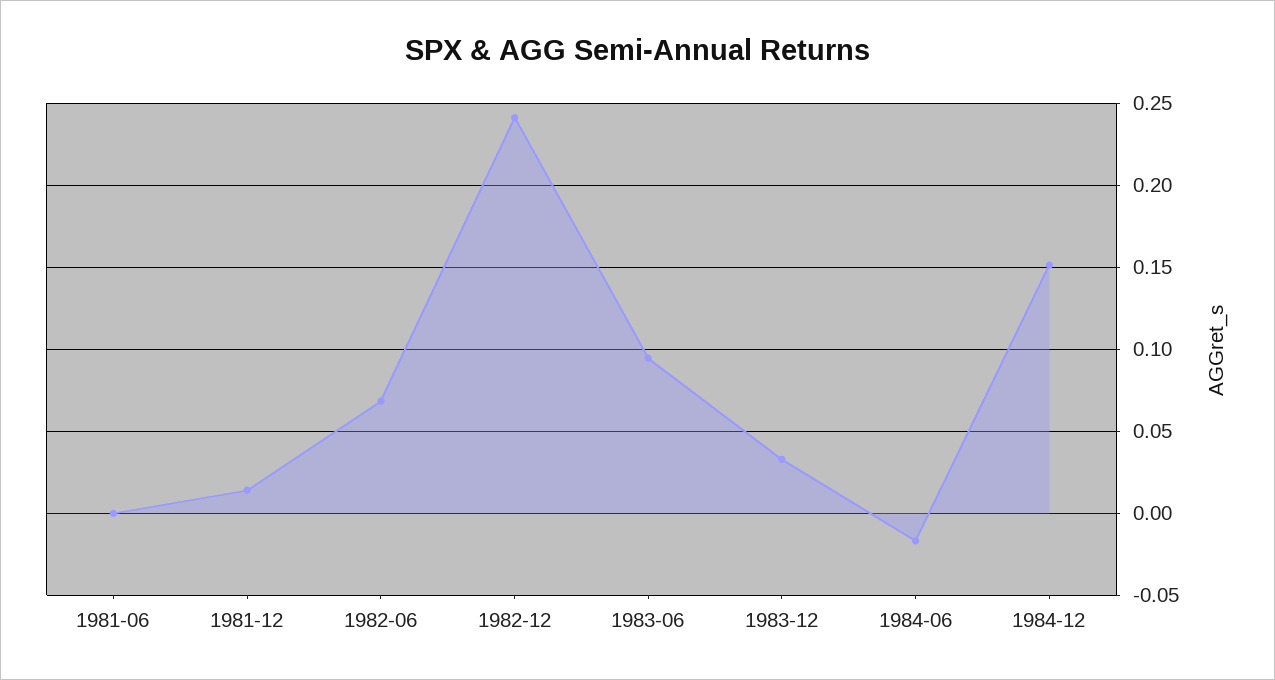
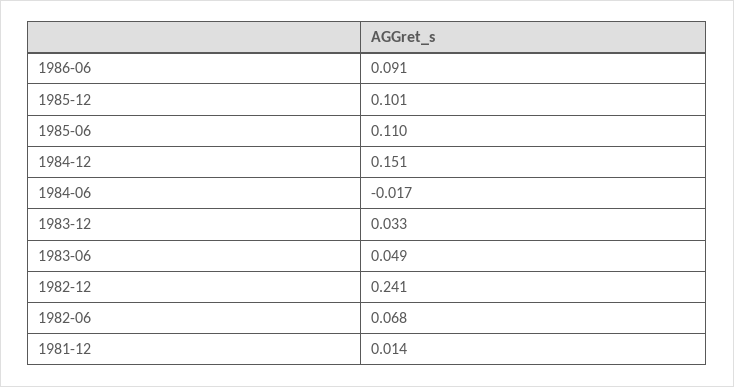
1981-06: 0 -> none
1983-06: 0.095 -> 0.049
1986-06: none -> 0.091
1985-12: none -> 0.101
1985-06: none -> 0.11

